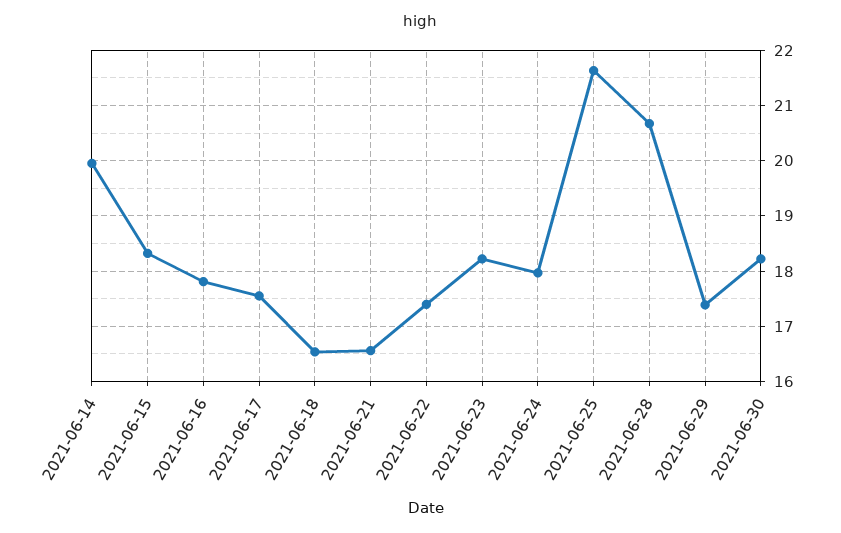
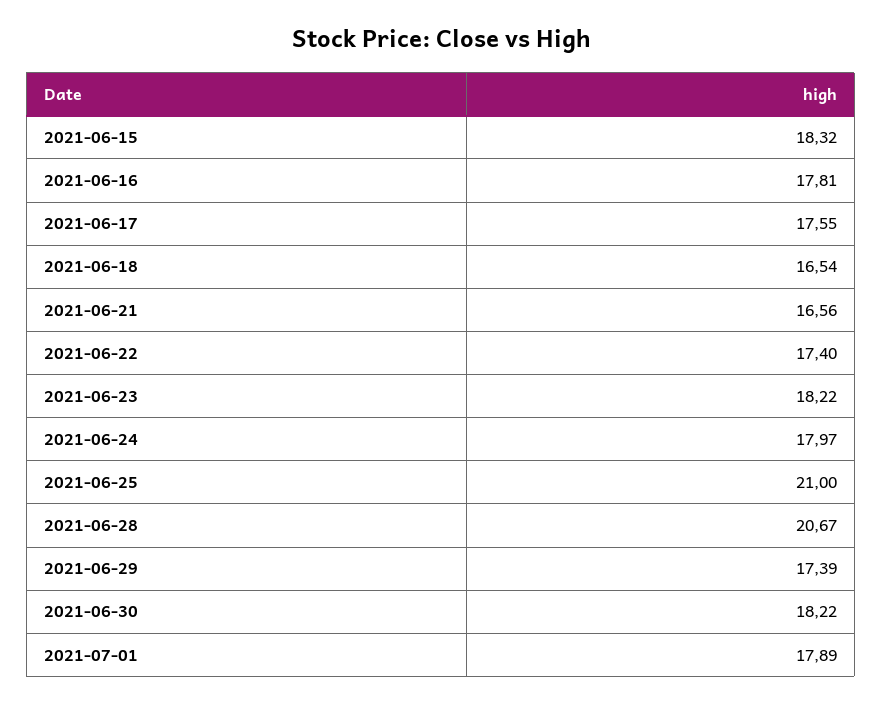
2021-06-14: 20 -> none
2021-06-25: 21.6 -> 21
2021-07-01: none -> 17.89

